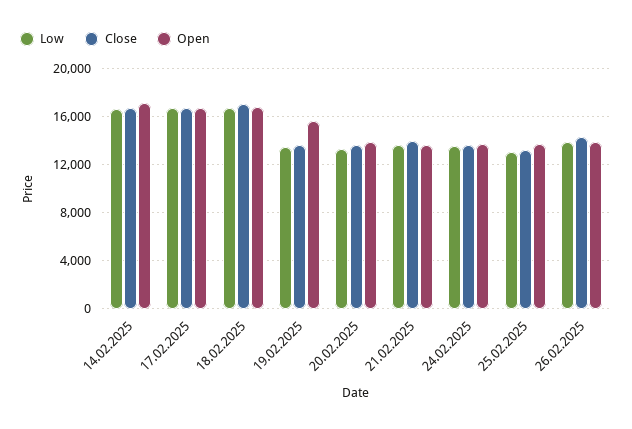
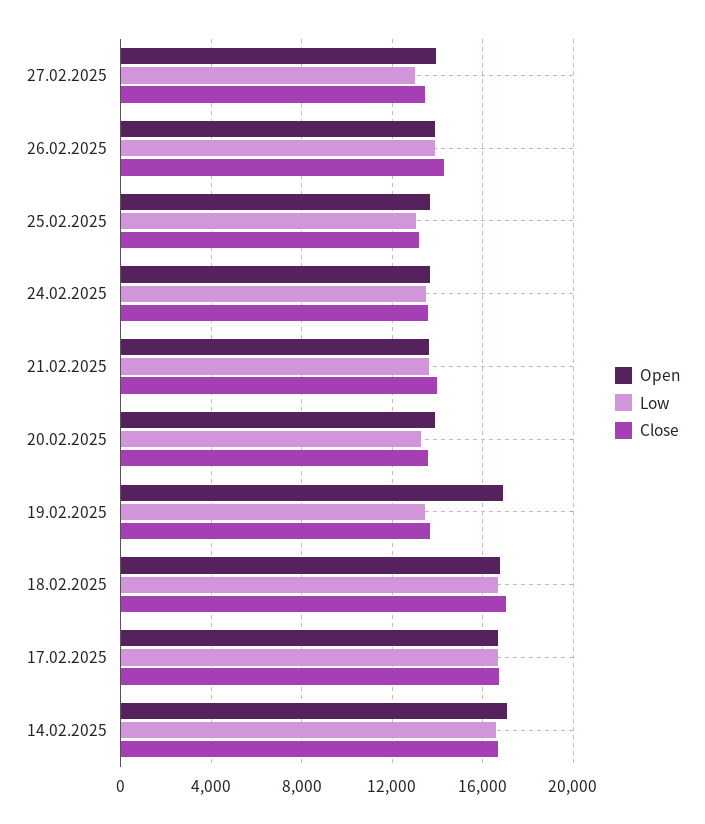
Open, 19.02.2025: 15500 -> 17000
Open, 27.02.2025: none -> 14000
Low, 27.02.2025: none -> 13000
Close, 27.02.2025: none -> 13500

